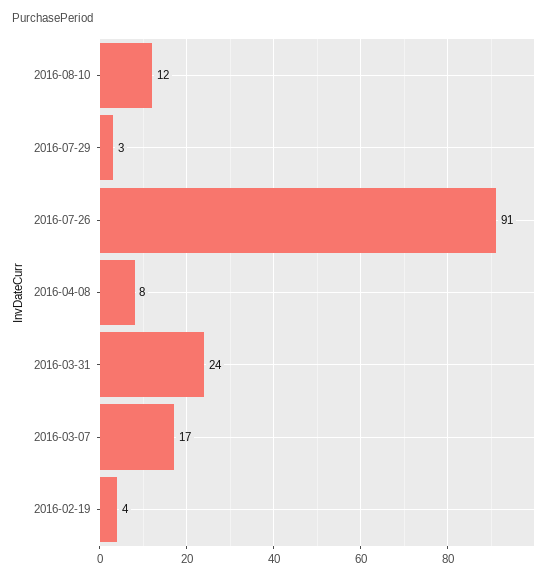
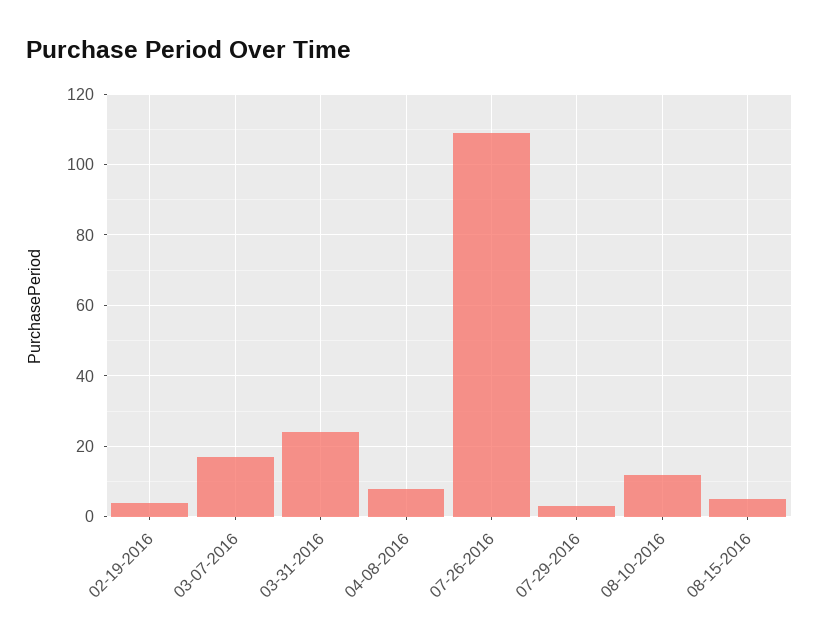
2016-07-26: 91 -> 110
08-15-2016: none -> 5

